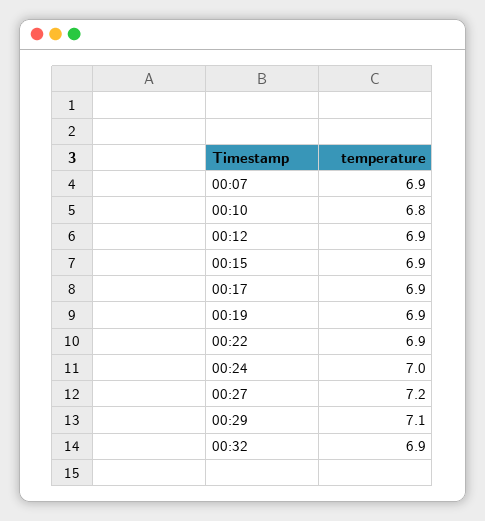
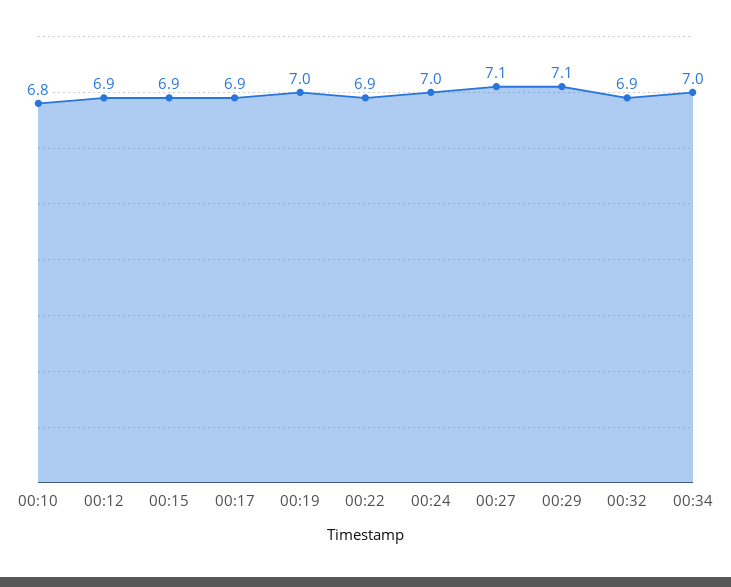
00:07: 6.9 -> none
00:19: 6.9 -> 7
00:27: 7.2 -> 7.1
00:34: none -> 7

